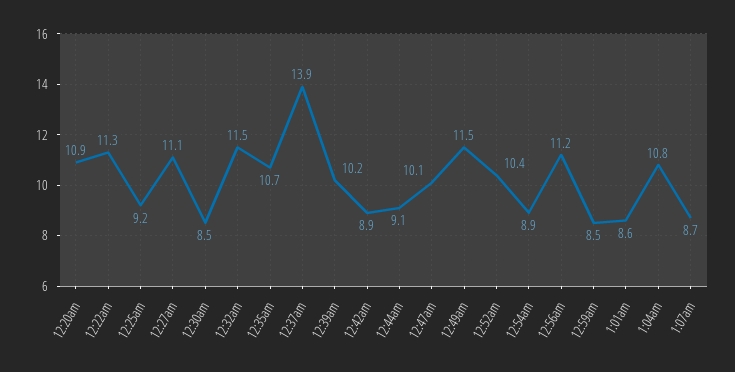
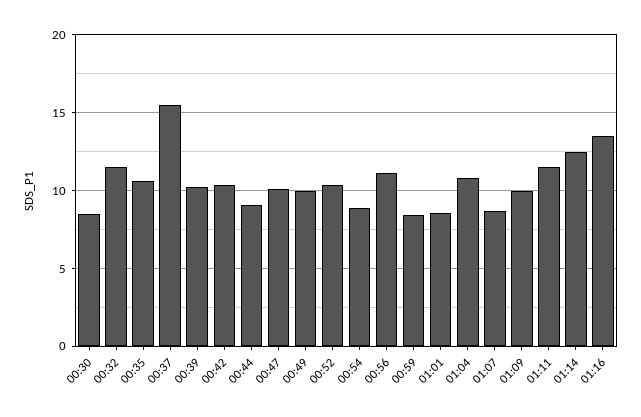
12:20am: 10.9 -> none
12:22am: 11.3 -> none
12:25am: 9.2 -> none
12:27am: 11.1 -> none
12:37am: 13.9 -> 15.5
12:42am: 8.9 -> 10.5
12:49am: 11.5 -> 10
01:09: none -> 10
01:11: none -> 11.5
01:14: none -> 12.5
01:16: none -> 13.5

